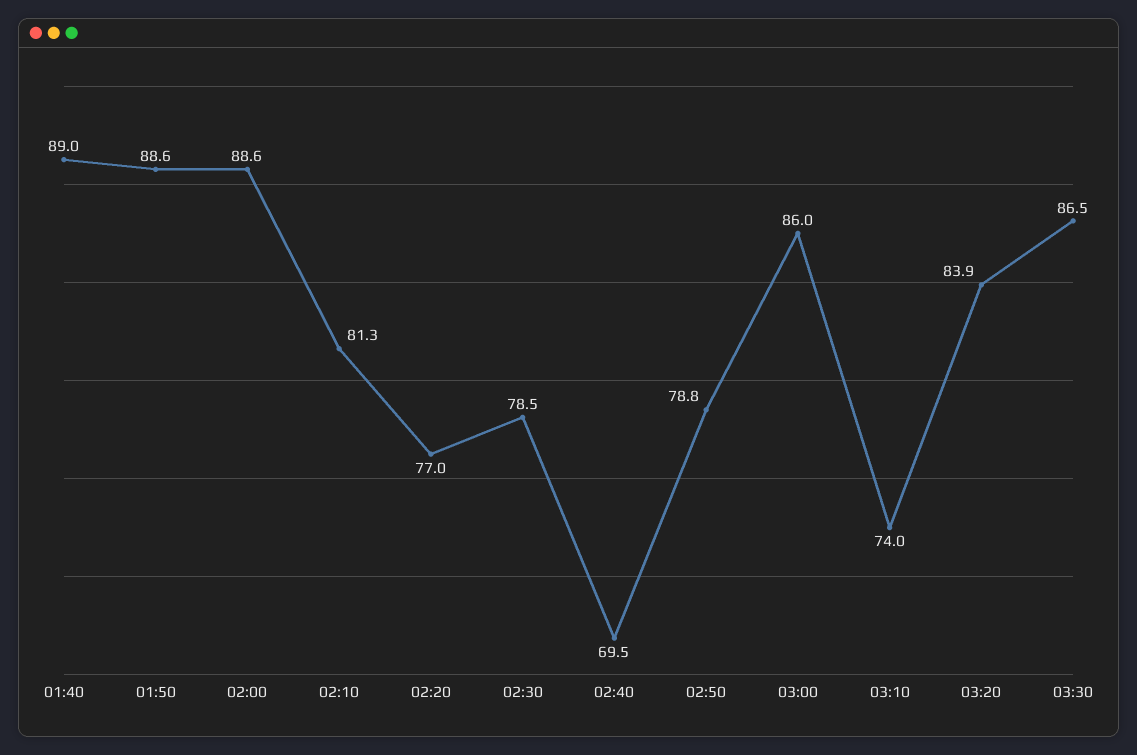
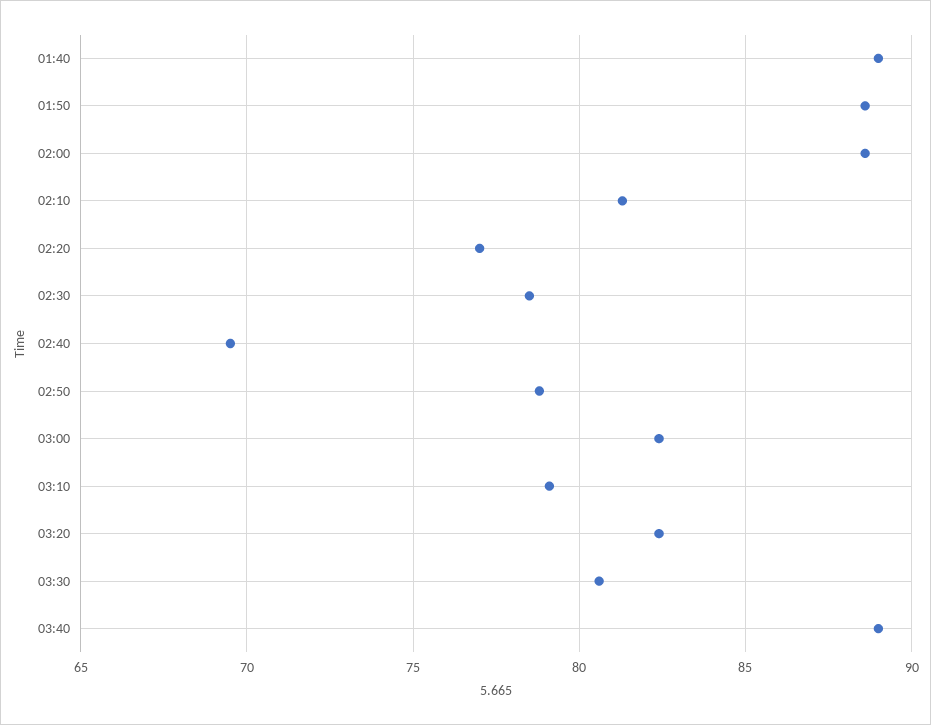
03:00: 86 -> 82.5
03:10: 74 -> 79
03:20: 83.9 -> 82.5
03:30: 86.5 -> 80.5
03:40: none -> 89

